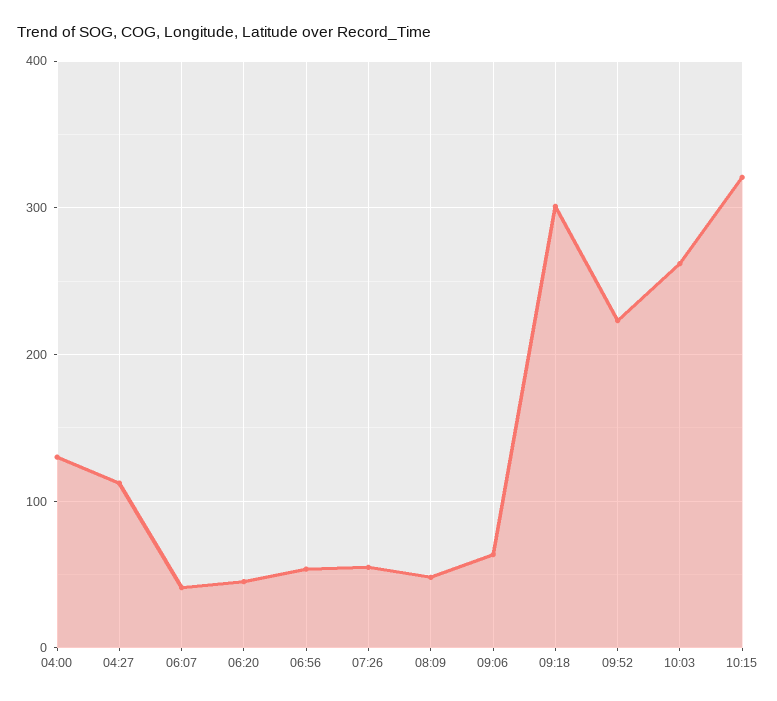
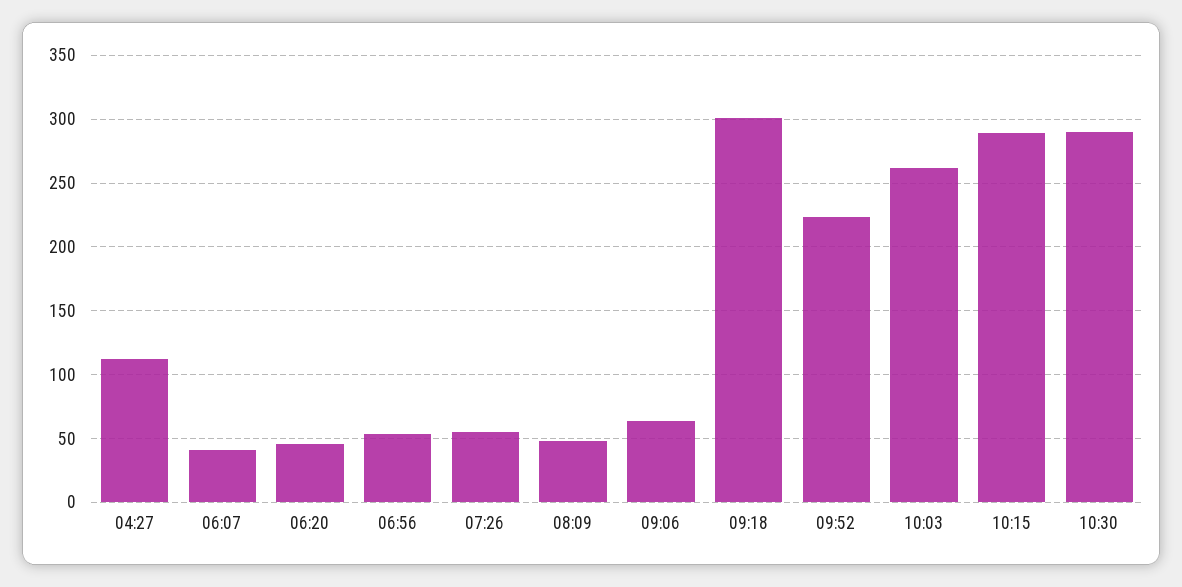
04:00: 130 -> none
10:15: 320 -> 290
10:30: none -> 290

